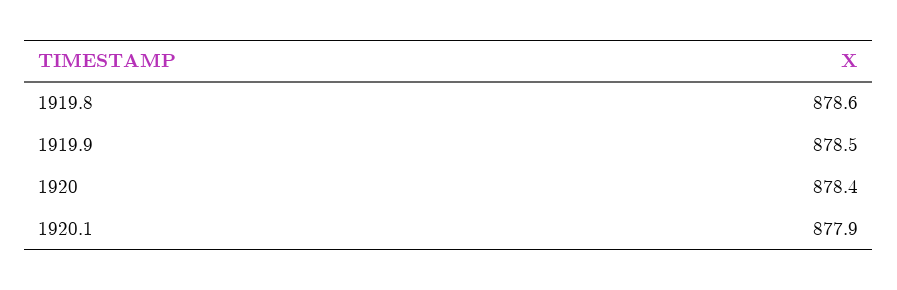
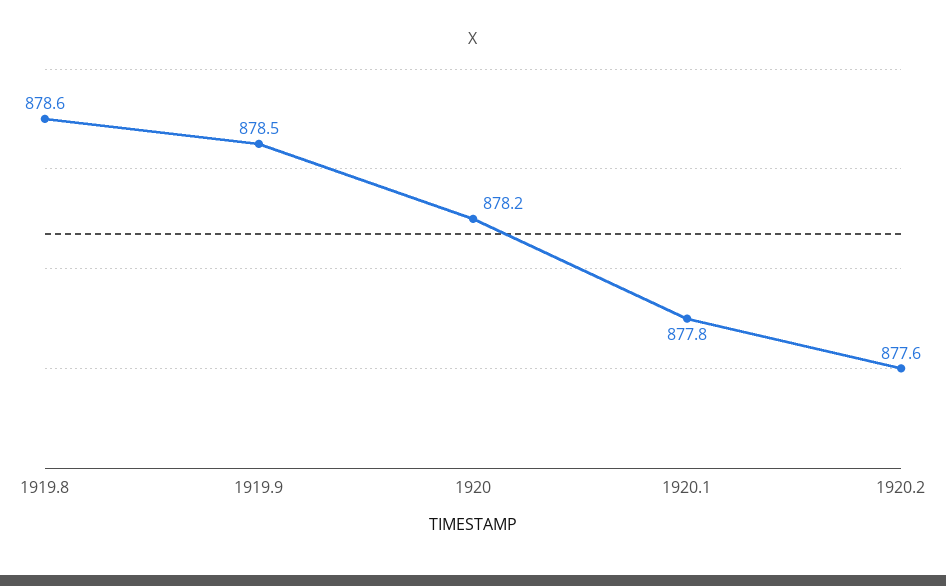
1920: 878.4 -> 878.2
1920.1: 877.9 -> 877.8
1920.2: none -> 877.6

